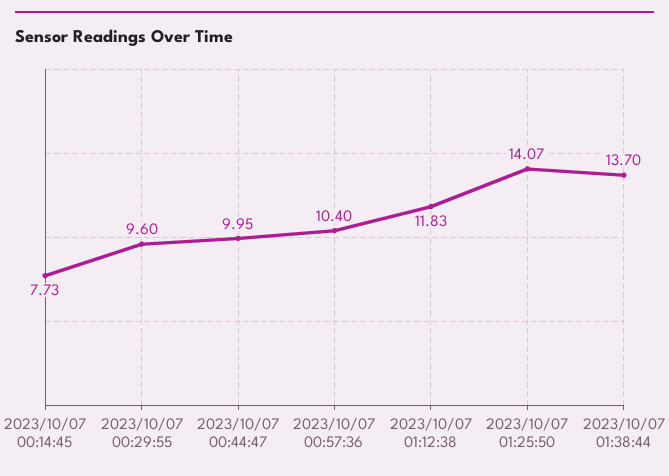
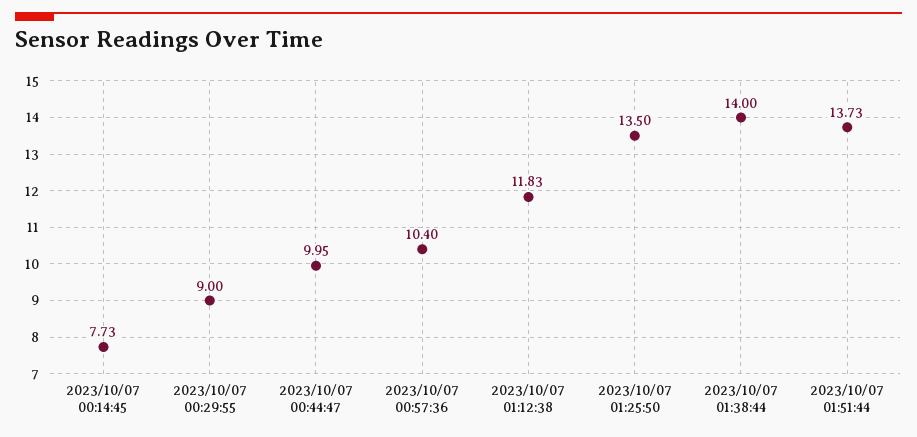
2023/10/07 00:29:55: 9.6 -> 9
2023/10/07 01:25:50: 14.07 -> 13.5
2023/10/07 01:38:44: 13.7 -> 14
2023/10/07 01:51:44: none -> 13.73

